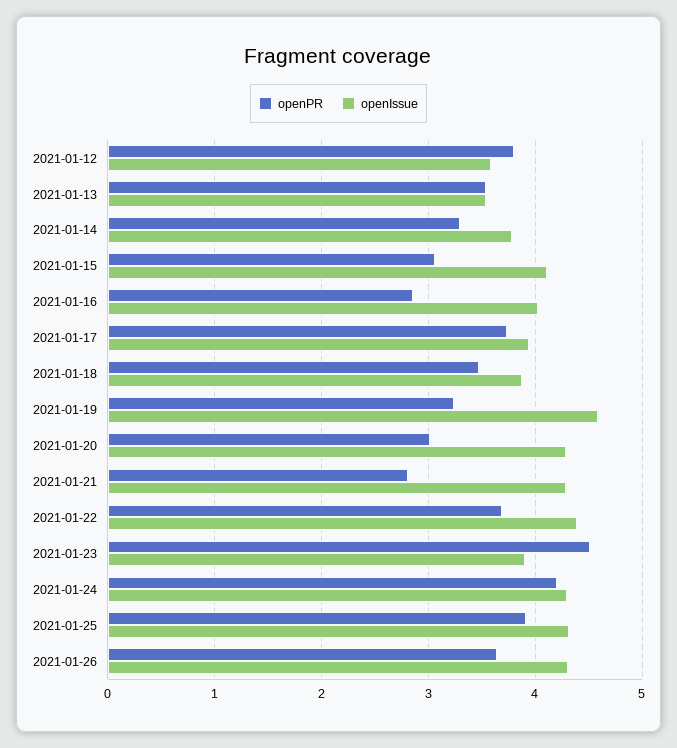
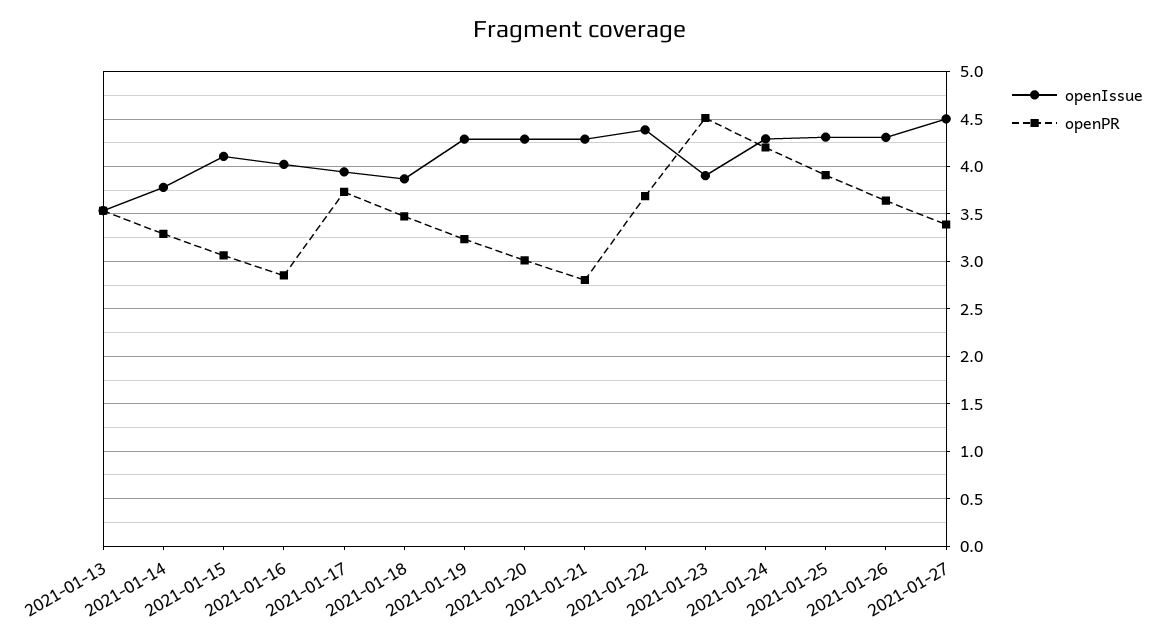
openPR, 2021-01-12: 3.8 -> none
openIssue, 2021-01-12: 3.6 -> none
openIssue, 2021-01-19: 4.6 -> 4.3
openIssue, 2021-01-27: none -> 4.5
openPR, 2021-01-27: none -> 3.4

